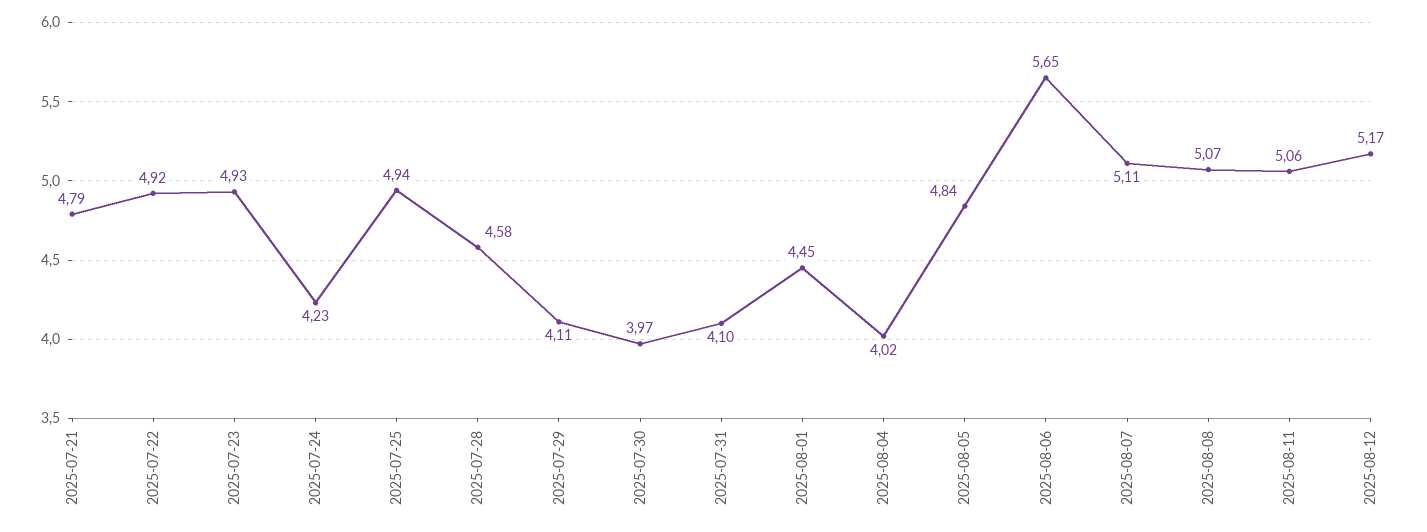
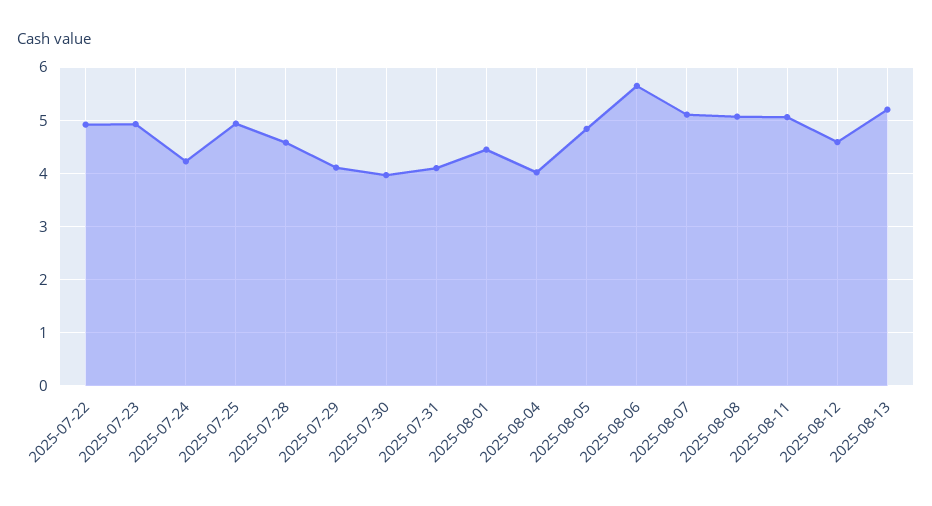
2025-07-21: 4.79 -> none
2025-08-12: 5.17 -> 4.6
2025-08-13: none -> 5.2

